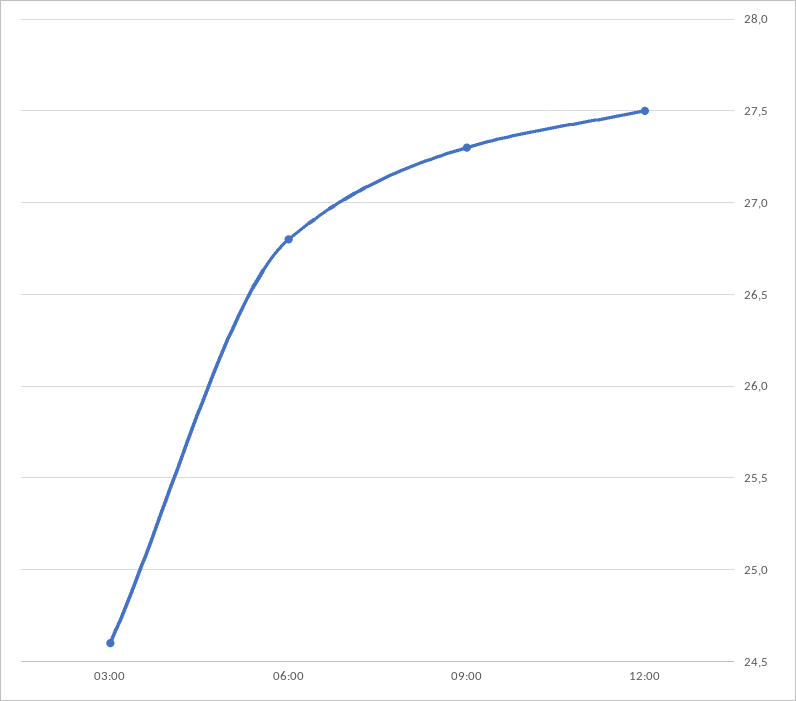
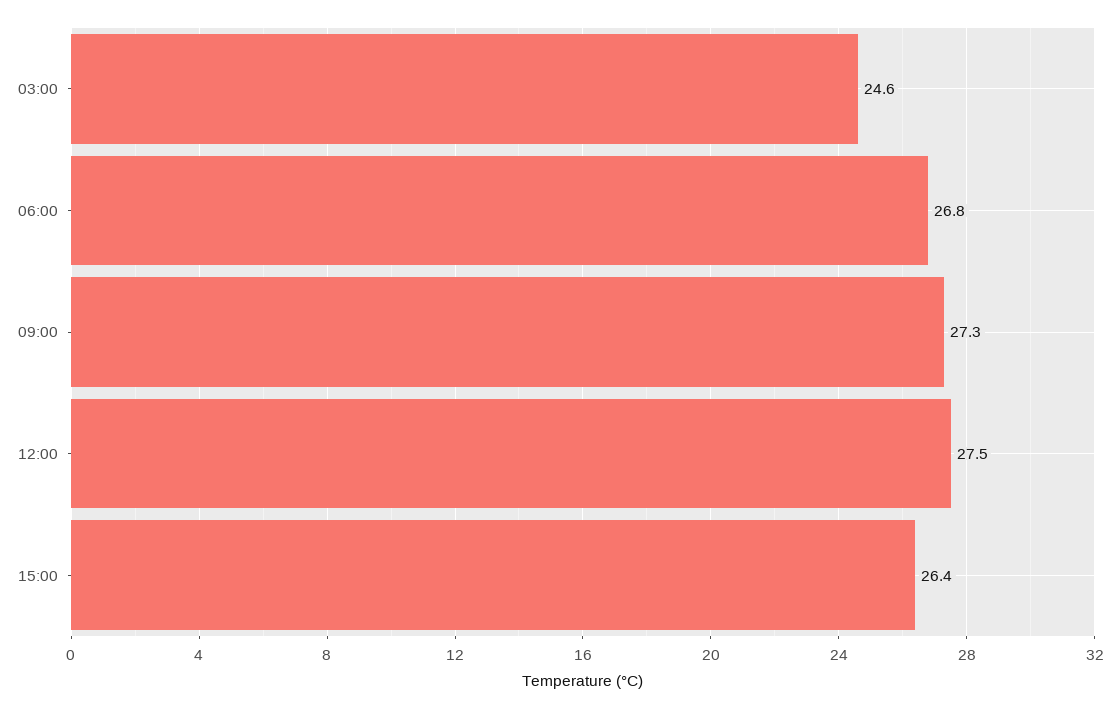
15:00: none -> 26.4

